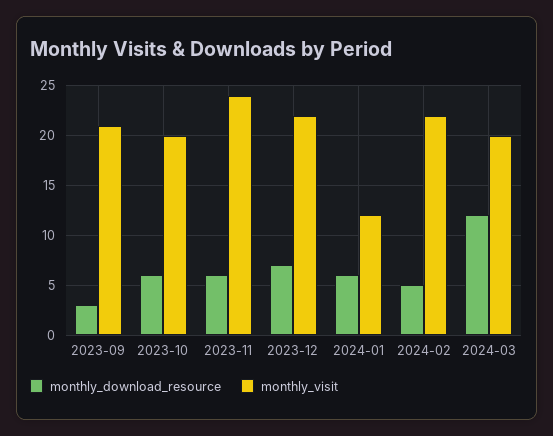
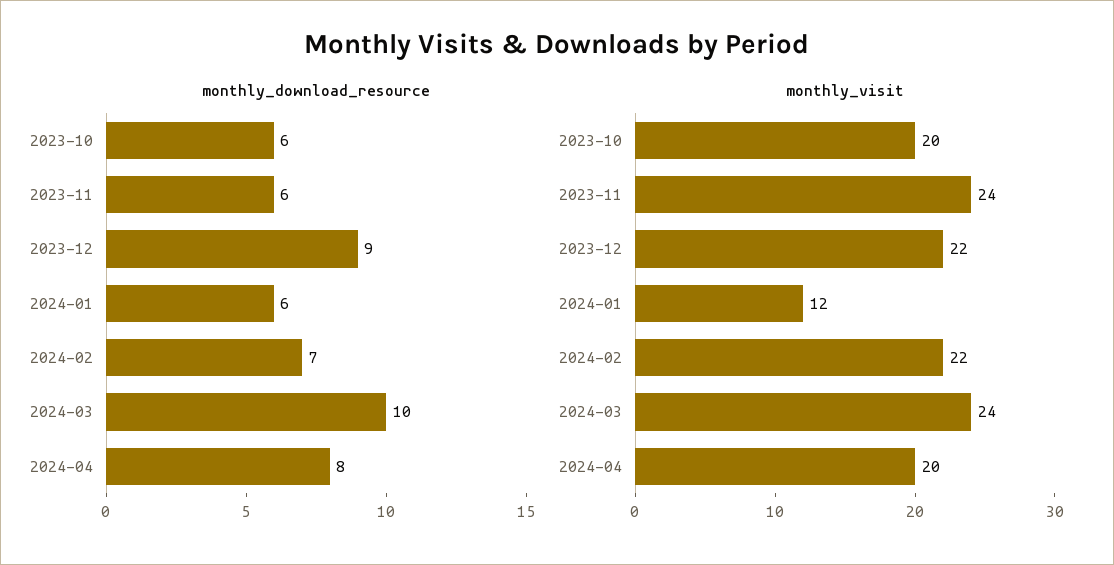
monthly_download_resource, 2023-09: 3 -> none
monthly_visit, 2023-09: 21 -> none
monthly_download_resource, 2023-12: 7 -> 9
monthly_download_resource, 2024-02: 5 -> 7
monthly_download_resource, 2024-03: 12 -> 10
monthly_visit, 2024-03: 20 -> 24
monthly_download_resource, 2024-04: none -> 8
monthly_visit, 2024-04: none -> 20

